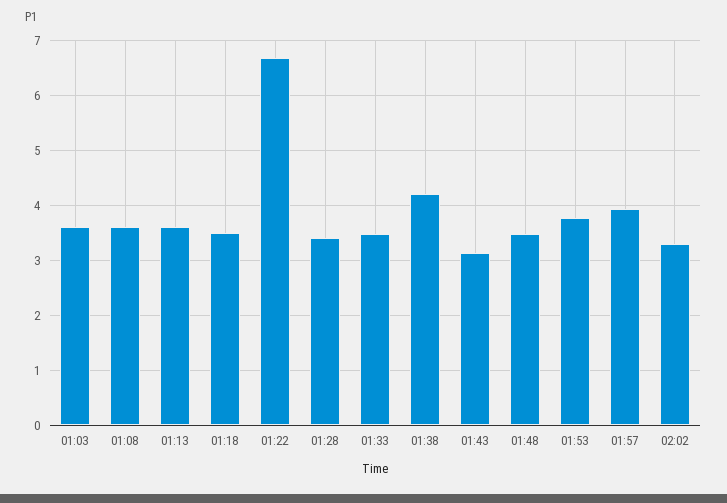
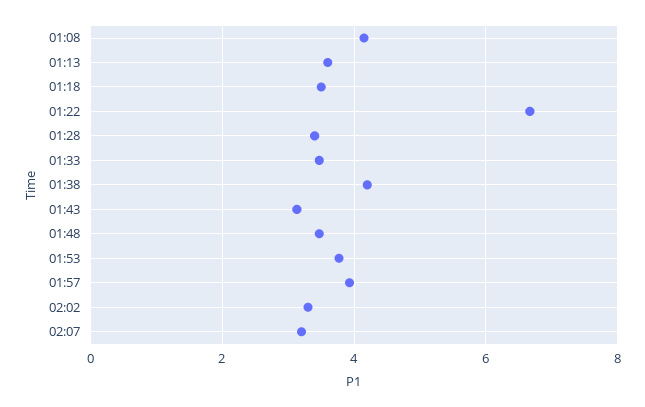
01:03: 3.6 -> none
01:08: 3.6 -> 4.2
02:07: none -> 3.2

